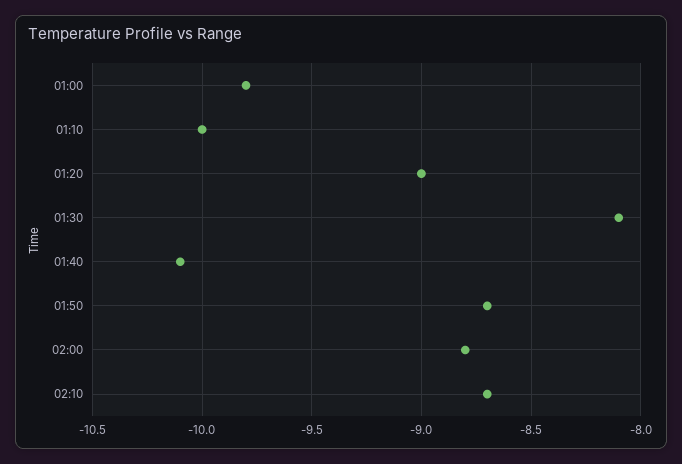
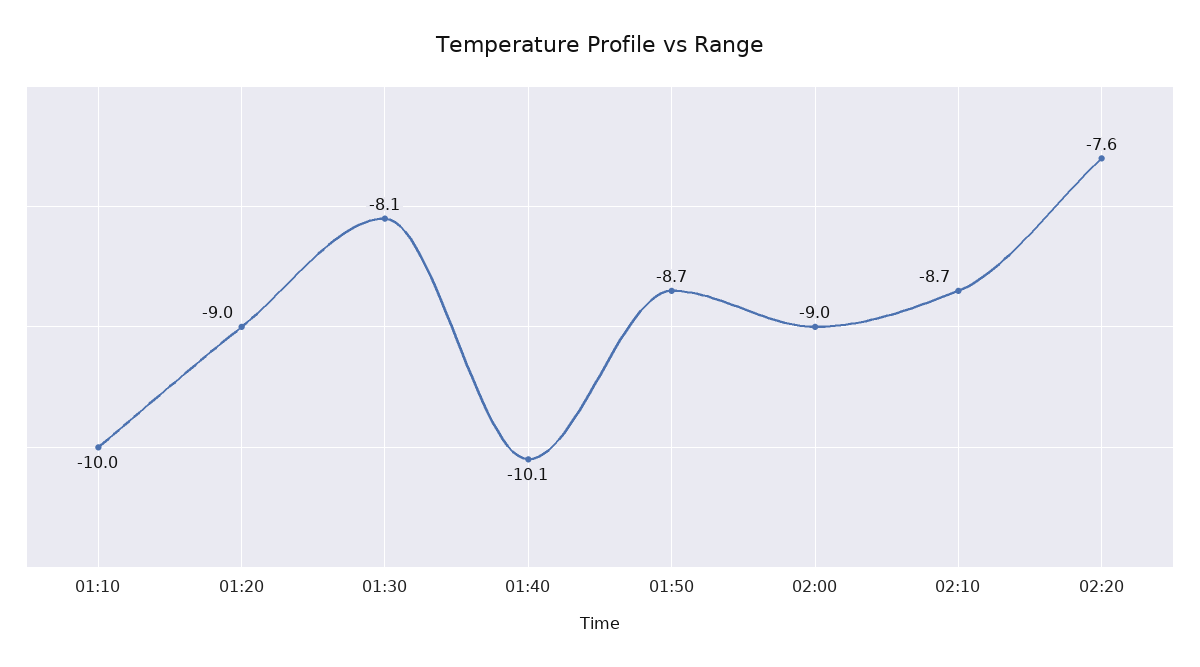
01:00: -9.8 -> none
02:00: -8.8 -> -9
02:20: none -> -7.6

